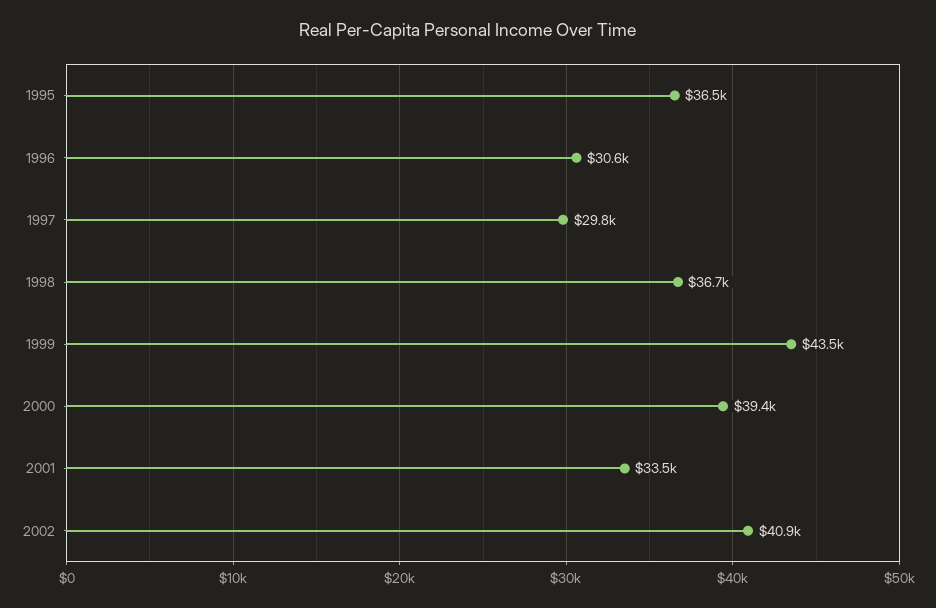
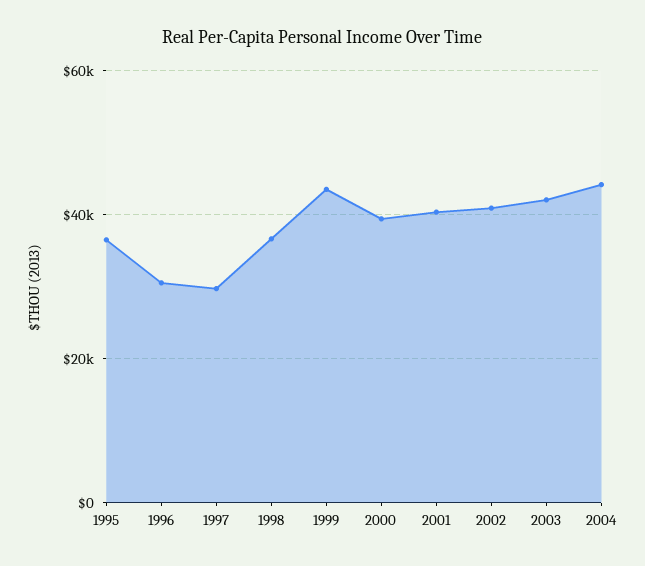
2001: 33500 -> 40000
2003: none -> 42000
2004: none -> 44000

